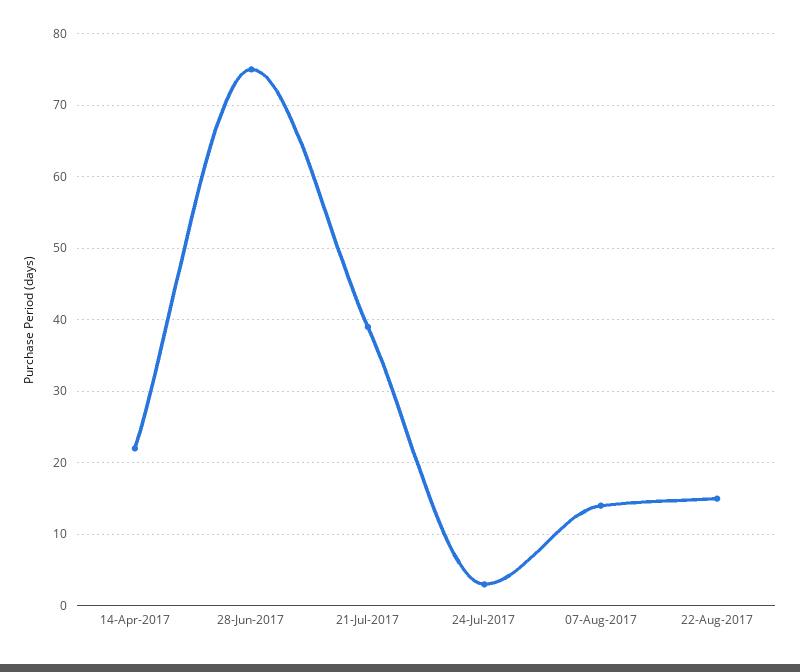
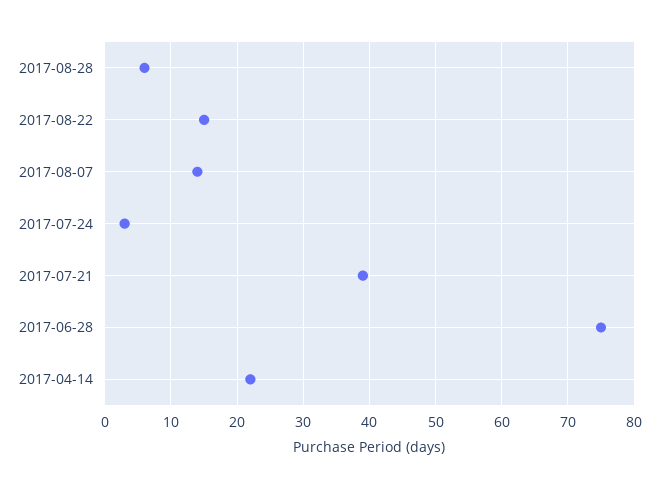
2017-08-28: none -> 6

